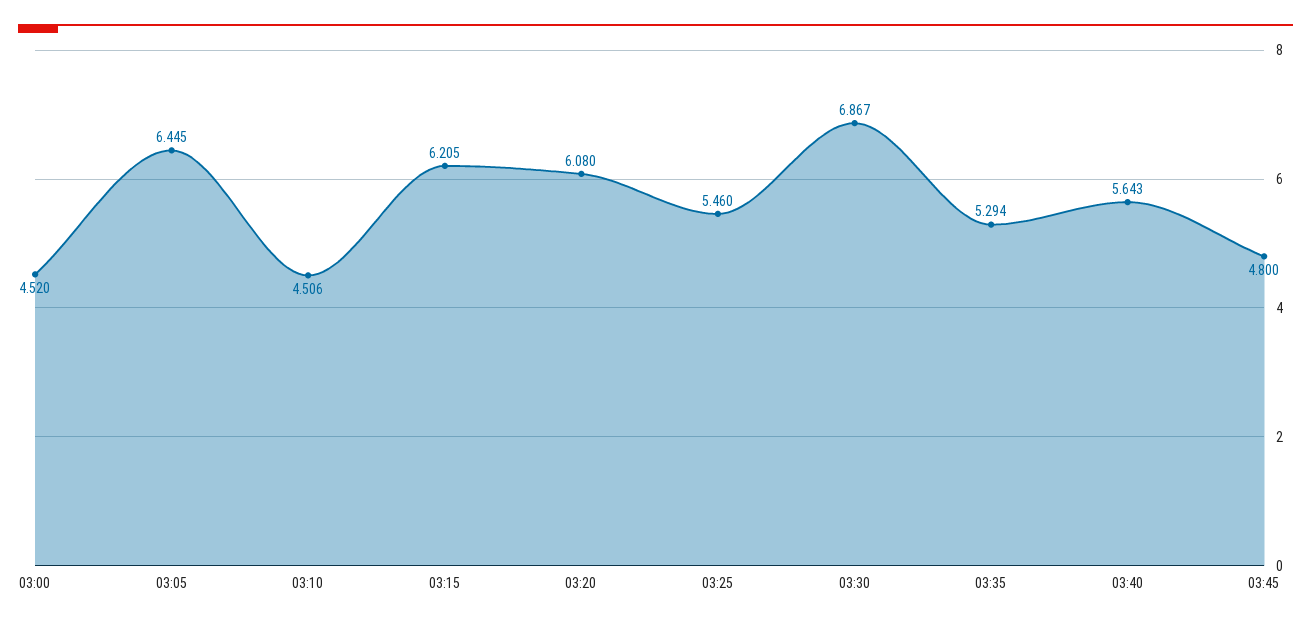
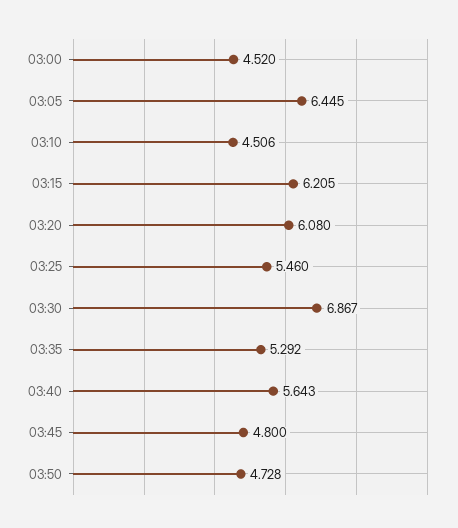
03:35: 5.294 -> 5.292
03:50: none -> 4.728

